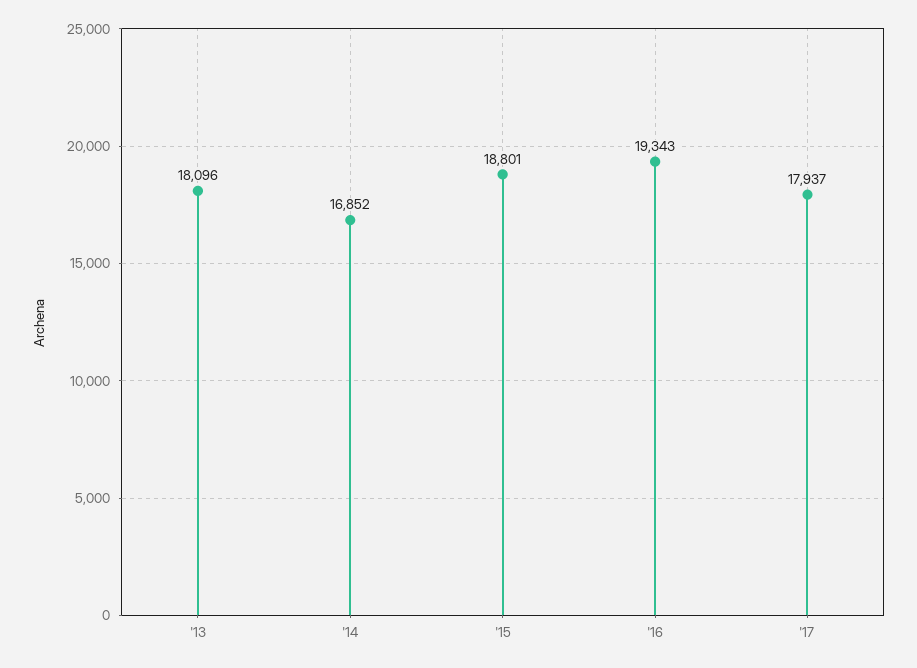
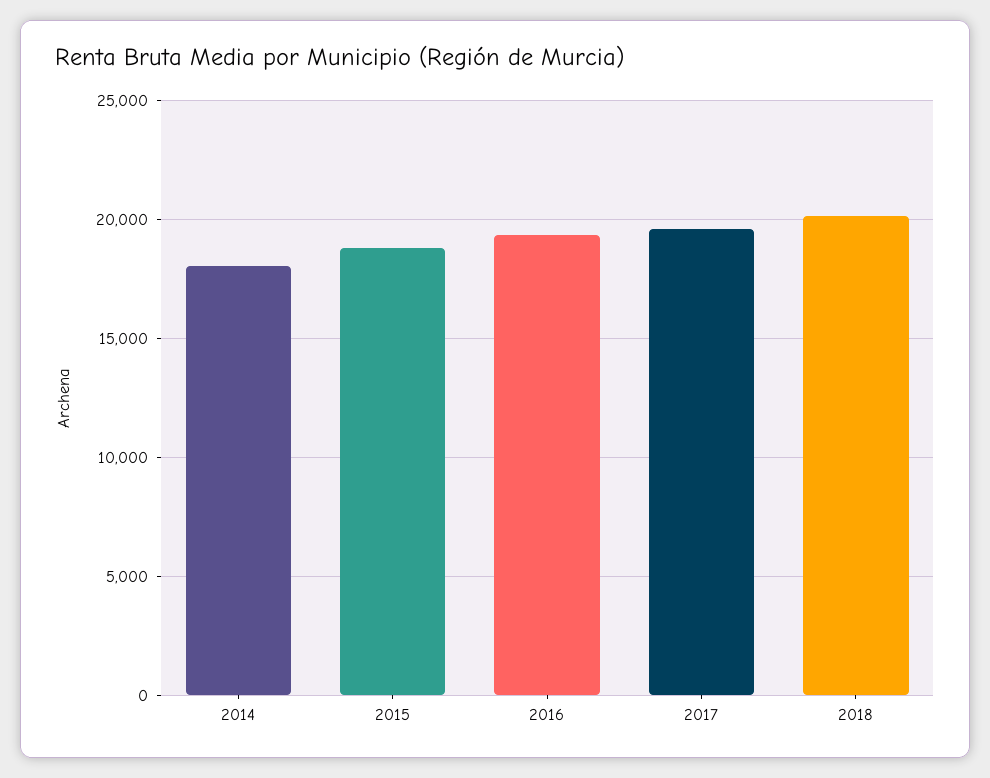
'13: 18096 -> none
'14: 16852 -> 18000
'17: 17937 -> 19500
2018: none -> 20000

